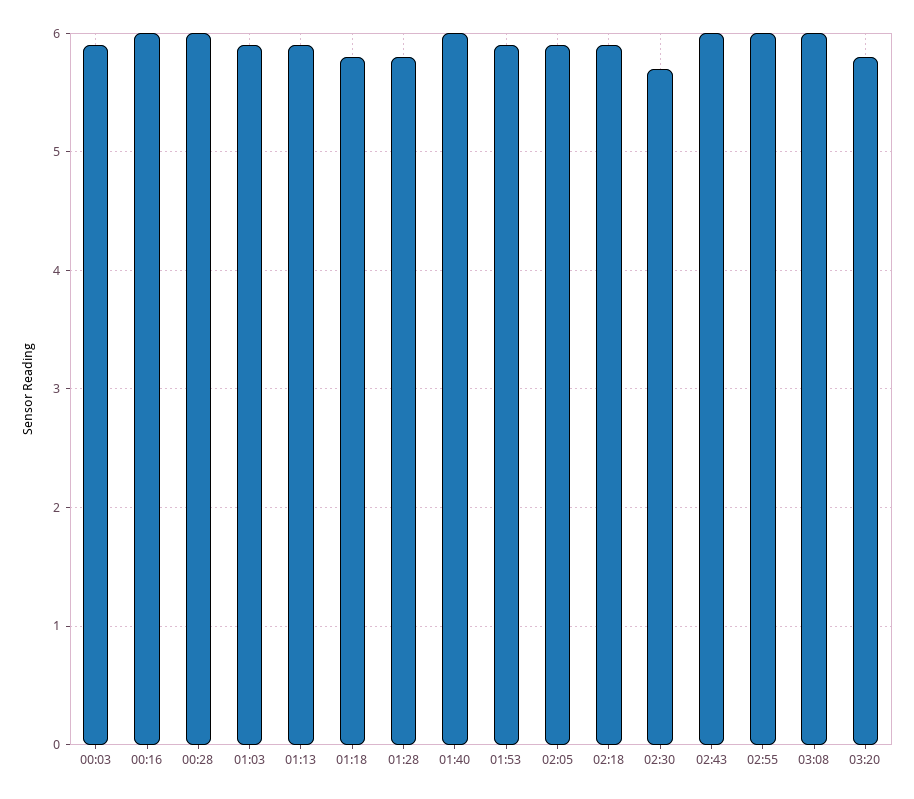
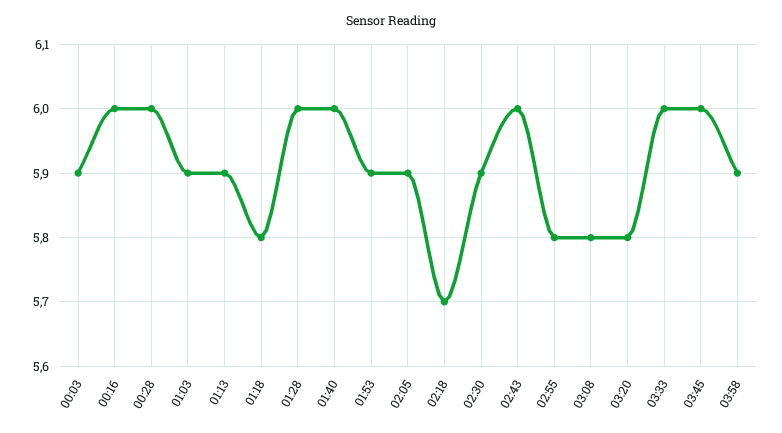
01:28: 5.8 -> 6
02:18: 5.9 -> 5.7
02:30: 5.7 -> 5.9
02:55: 6 -> 5.8
03:08: 6 -> 5.8
03:33: none -> 6
03:45: none -> 6
03:58: none -> 5.9

